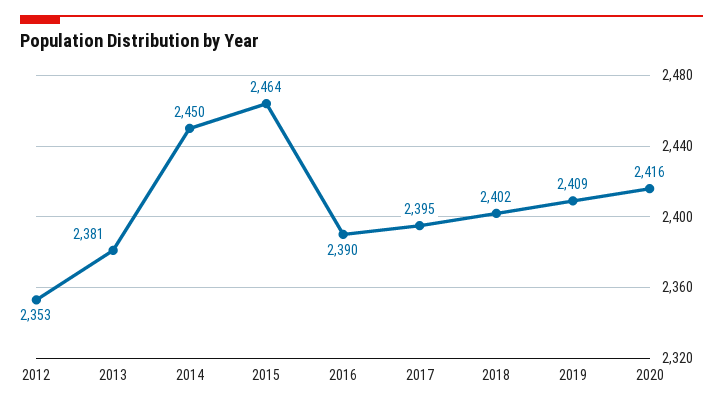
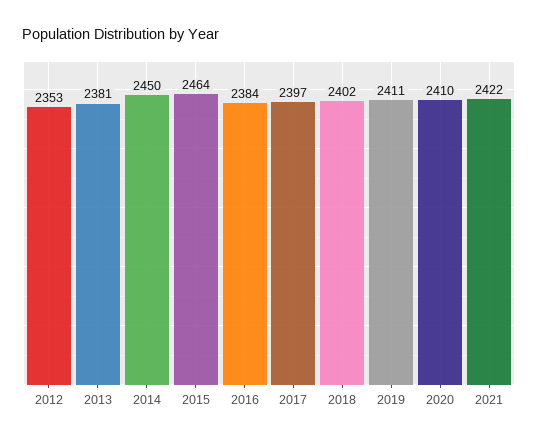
2016: 2390 -> 2384
2017: 2395 -> 2397
2019: 2409 -> 2411
2020: 2416 -> 2410
2021: none -> 2422

